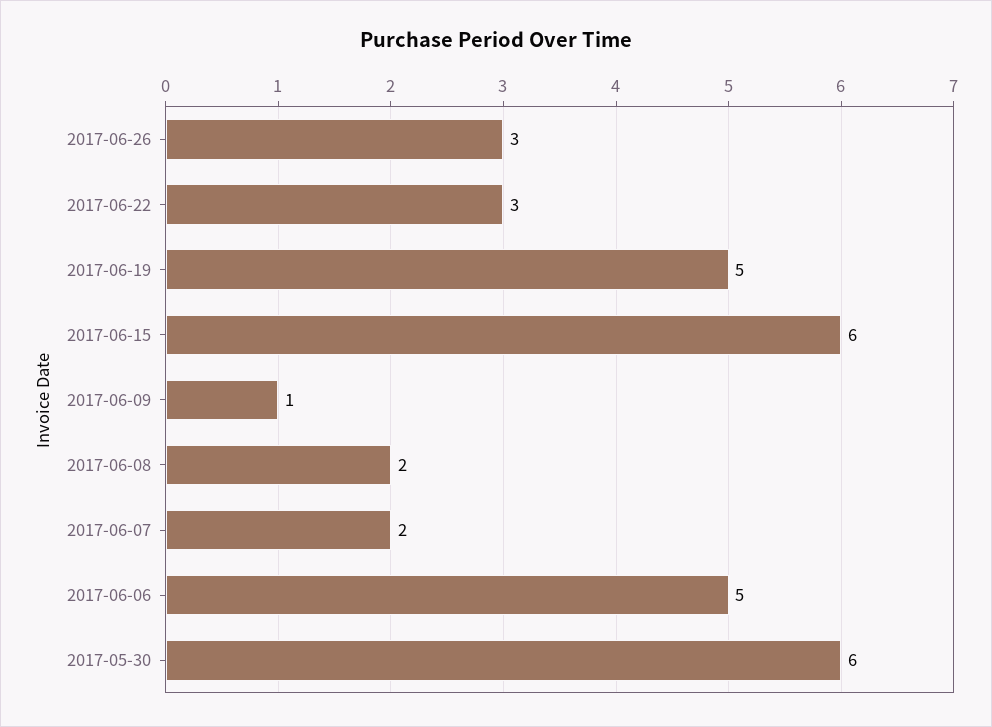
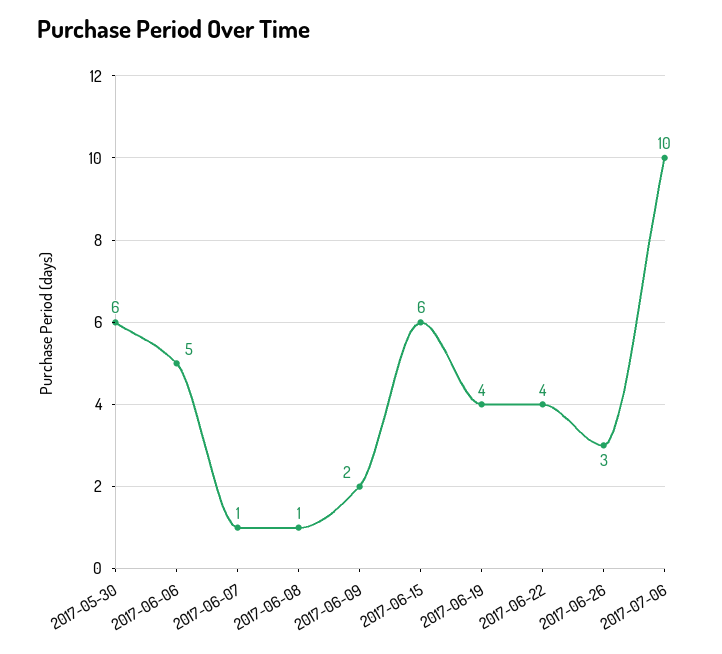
2017-06-22: 3 -> 4
2017-06-19: 5 -> 4
2017-06-09: 1 -> 2
2017-06-08: 2 -> 1
2017-06-07: 2 -> 1
2017-07-06: none -> 10

